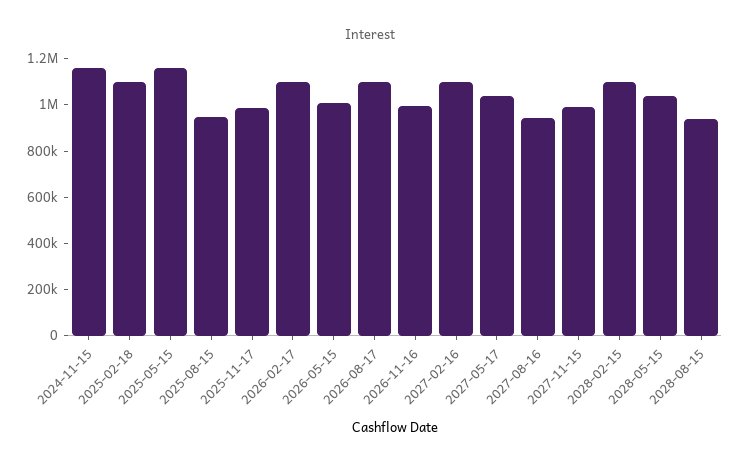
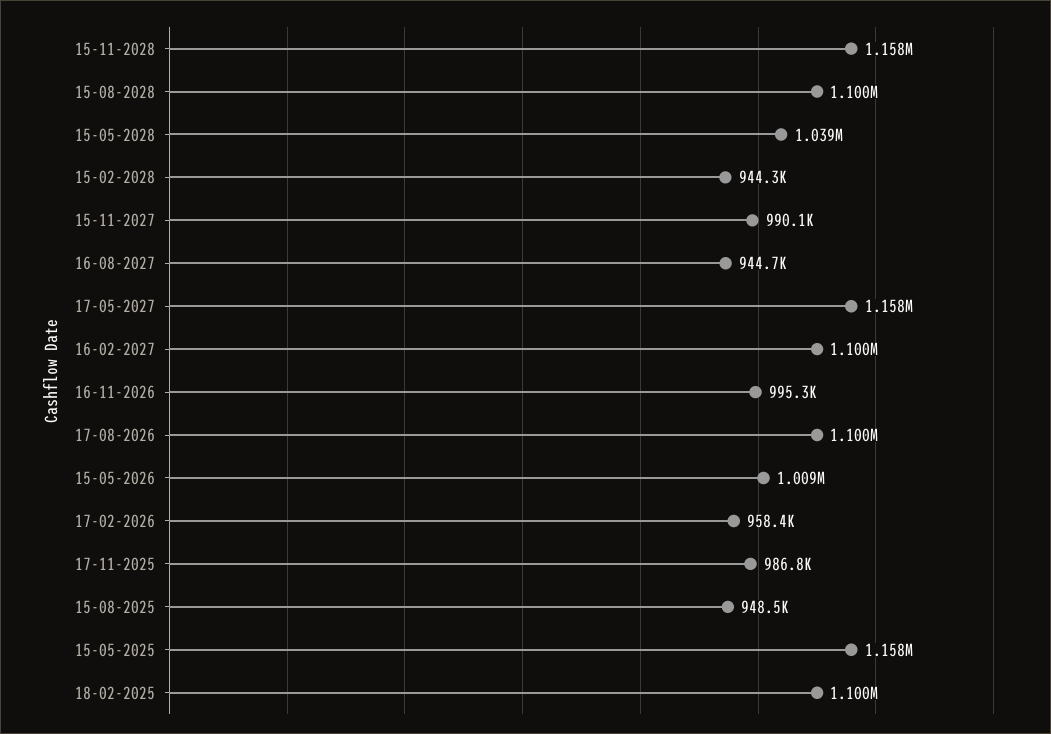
2024-11-15: 1150000 -> none
2026-02-17: 1100000 -> 958400
2027-05-17: 1050000 -> 1158000
2028-02-15: 1100000 -> 944300
2028-08-15: 950000 -> 1100000
15-11-2028: none -> 1158000

